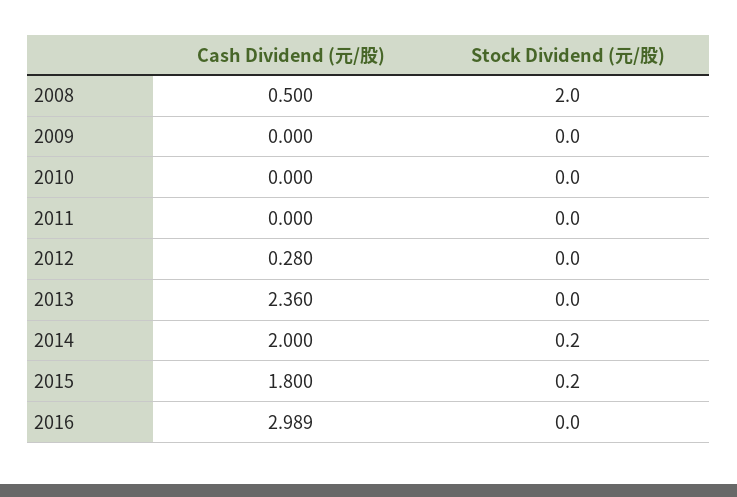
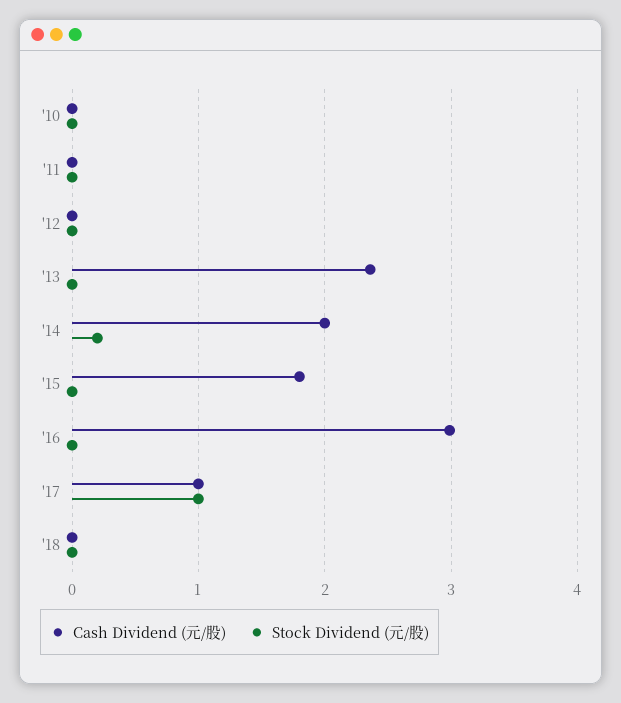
Cash Dividend (元/股), 2008: 0.5 -> none
Stock Dividend (元/股), 2008: 2 -> none
Cash Dividend (元/股), 2009: 0 -> none
Stock Dividend (元/股), 2009: 0 -> none
Cash Dividend (元/股), 2012: 0.28 -> 0
Stock Dividend (元/股), 2015: 0.2 -> 0
Cash Dividend (元/股), '17: none -> 1
Stock Dividend (元/股), '17: none -> 1
Cash Dividend (元/股), '18: none -> 0
Stock Dividend (元/股), '18: none -> 0

